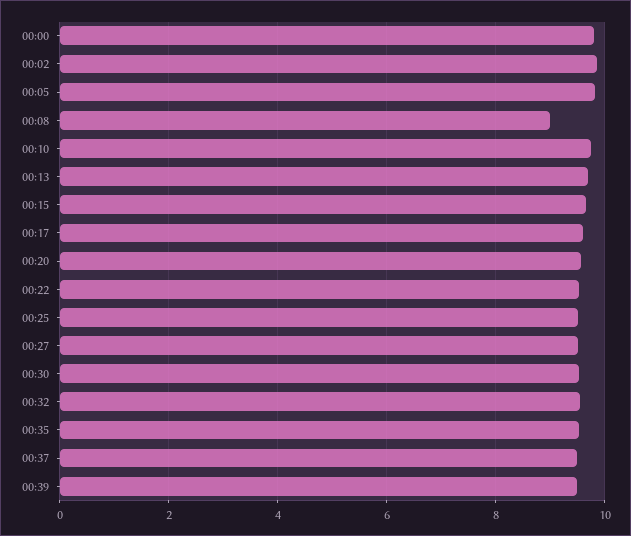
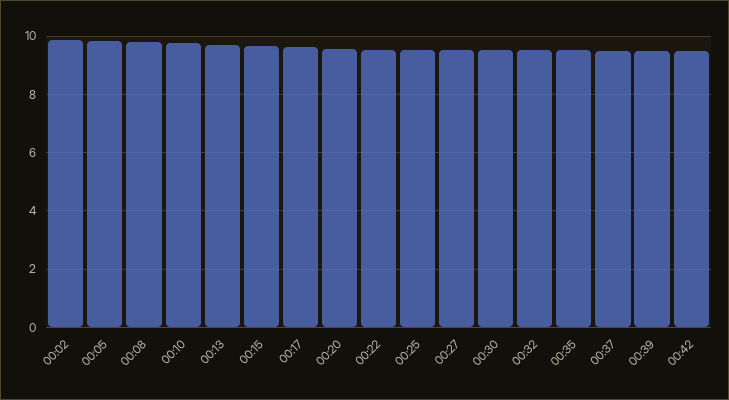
00:00: 9.8 -> none
00:08: 9 -> 9.75
00:42: none -> 9.5

